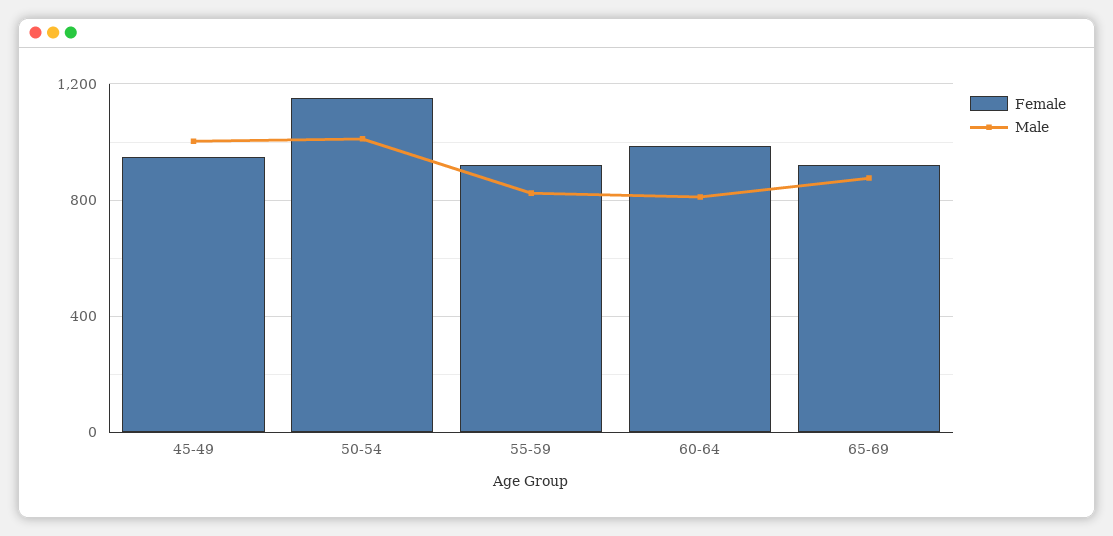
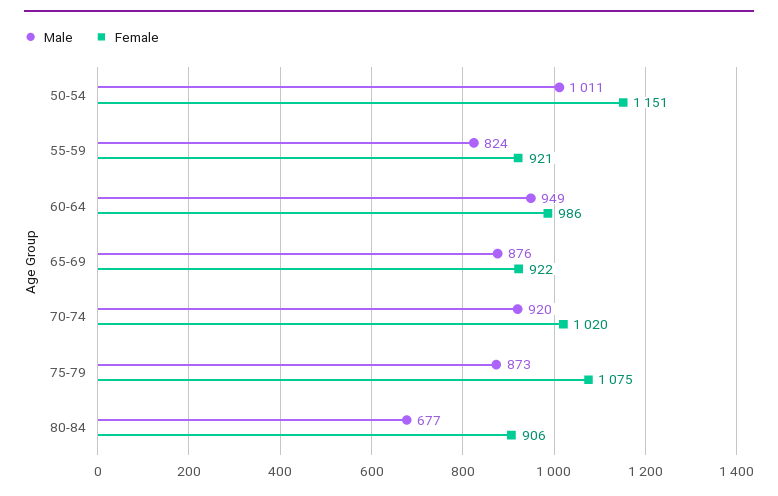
Female, 45-49: 950 -> none
Male, 45-49: 1000 -> none
Male, 60-64: 800 -> 949
Male, 70-74: none -> 920
Female, 70-74: none -> 1020
Male, 75-79: none -> 873
Female, 75-79: none -> 1075
Male, 80-84: none -> 677
Female, 80-84: none -> 906

